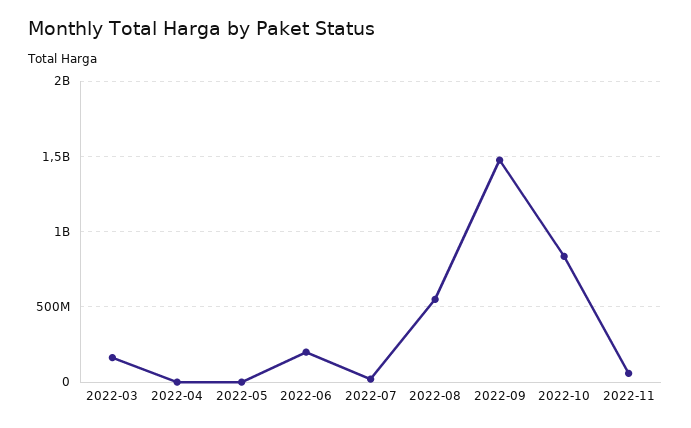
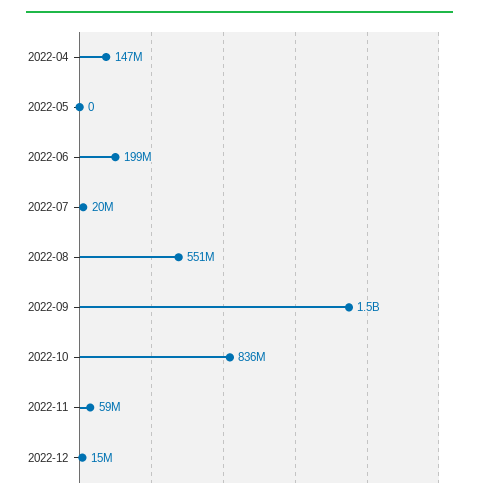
2022-03: 150000000 -> none
2022-04: 0 -> 147000000
2022-12: none -> 15000000

